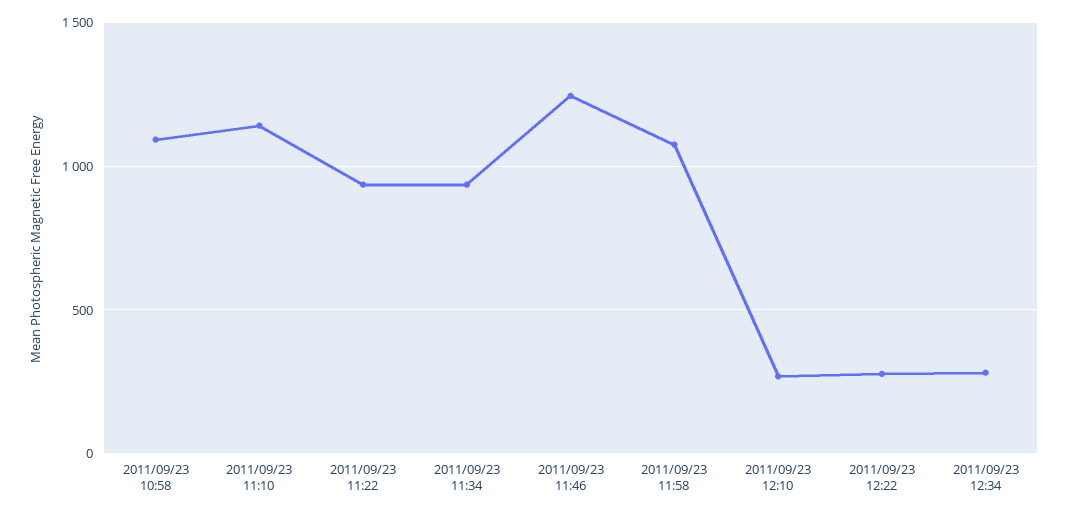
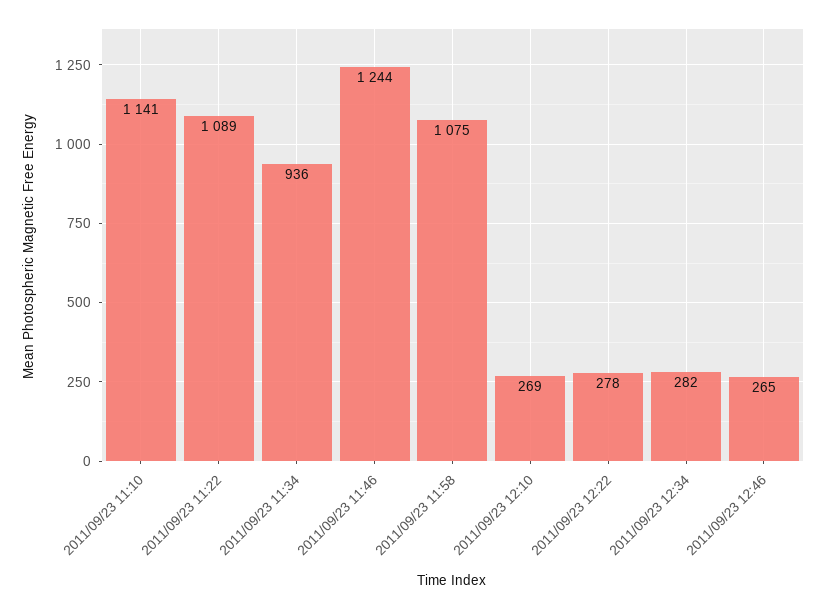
2011/09/23 10:58: 1100 -> none
2011/09/23 11:22: 950 -> 1089
2011/09/23 12:46: none -> 265

